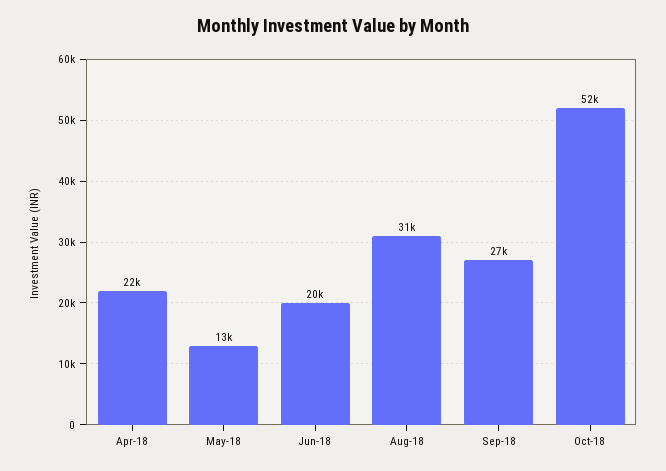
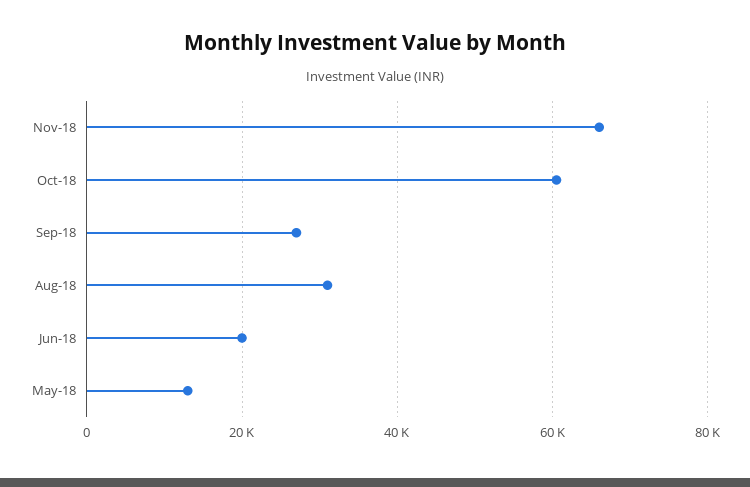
Apr-18: 22000 -> none
Oct-18: 52000 -> 60000
Nov-18: none -> 66000

